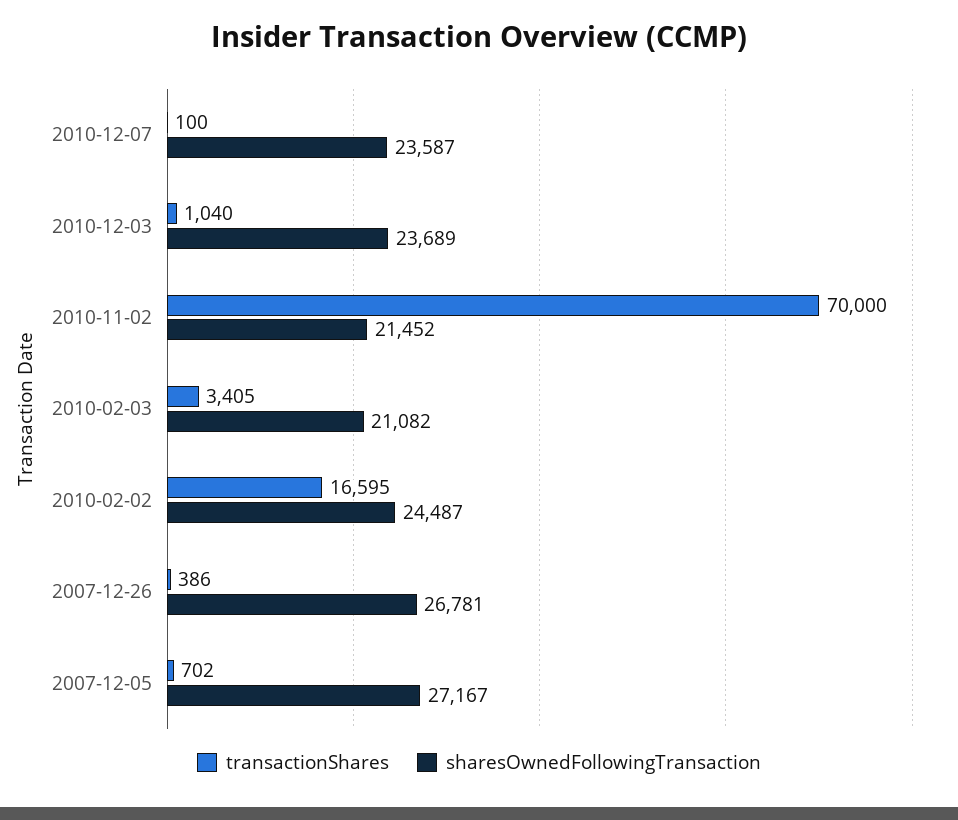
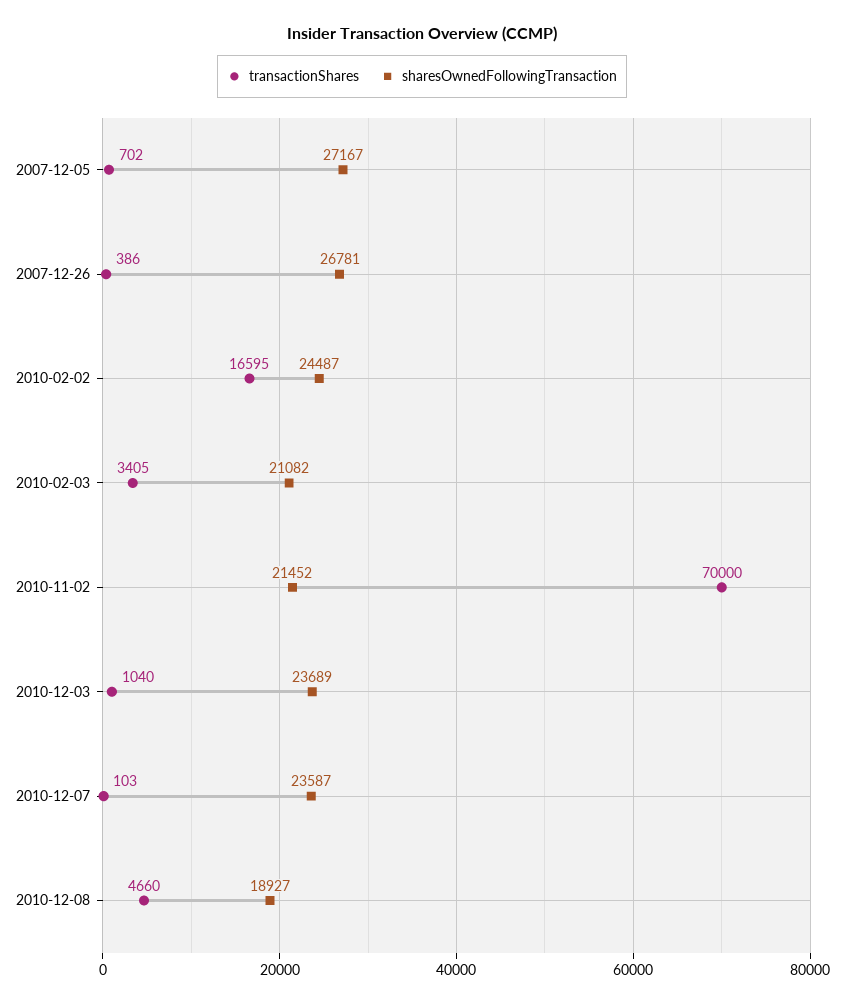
transactionShares, 2010-12-07: 100 -> 103
transactionShares, 2010-12-08: none -> 4660
sharesOwnedFollowingTransaction, 2010-12-08: none -> 18927

